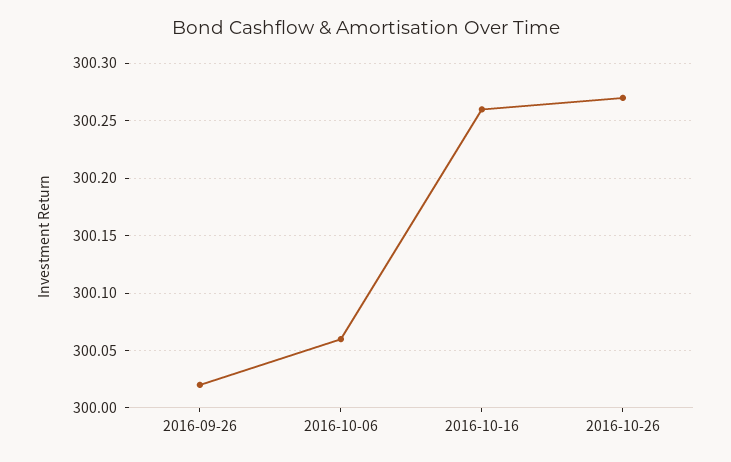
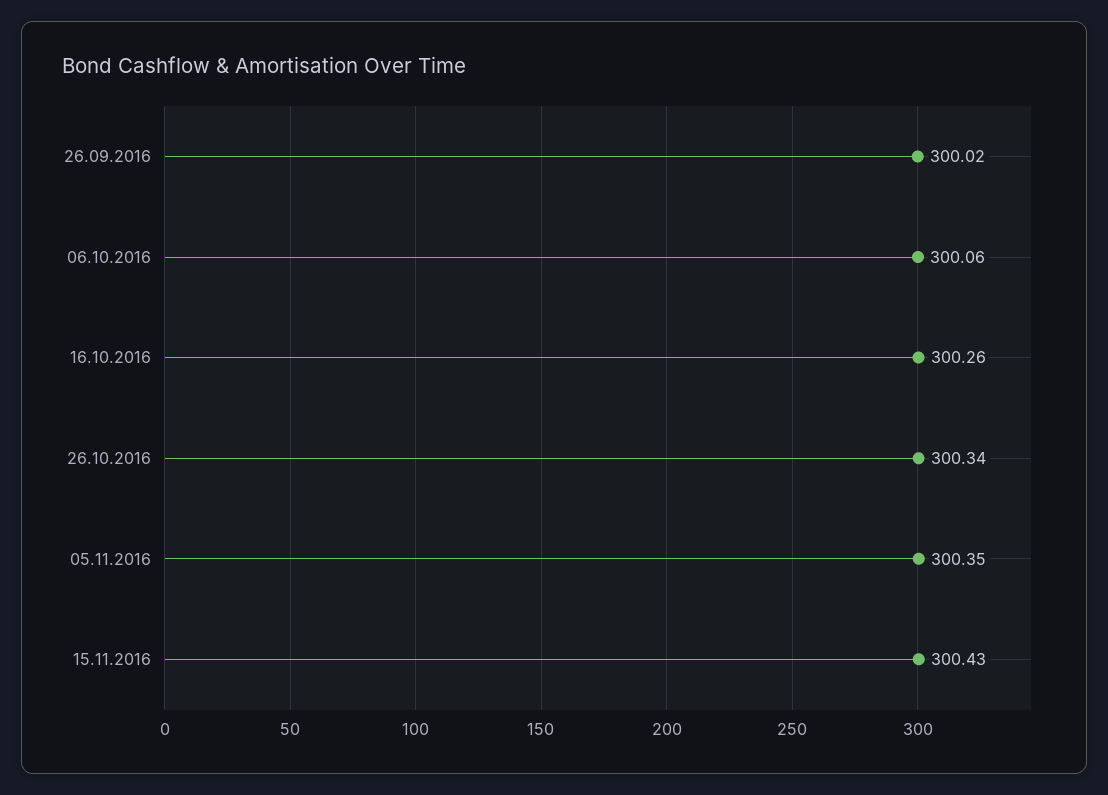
2016-10-26: 300.27 -> 300.34
05.11.2016: none -> 300.35
15.11.2016: none -> 300.43

